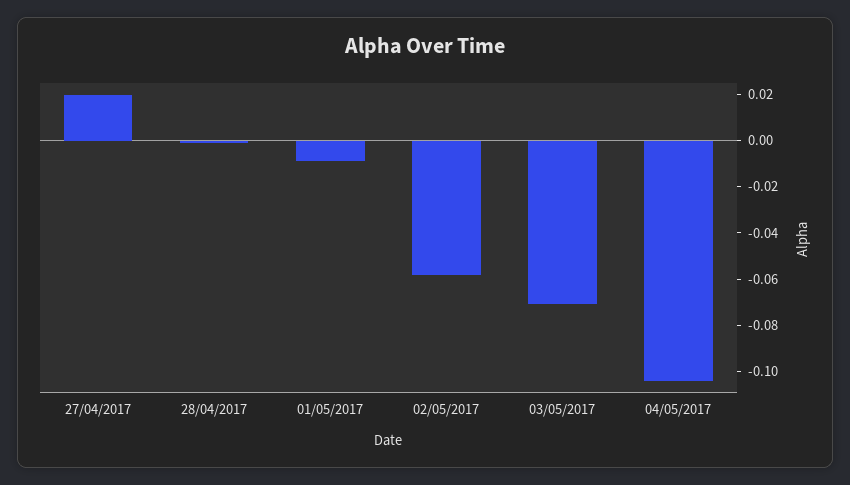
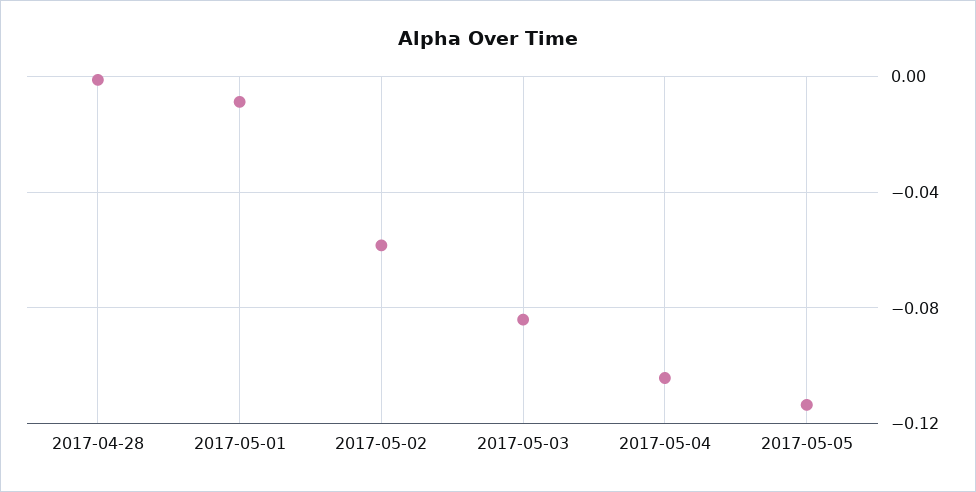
27/04/2017: 0.02 -> none
03/05/2017: -0.07 -> -0.085
2017-05-05: none -> -0.115

